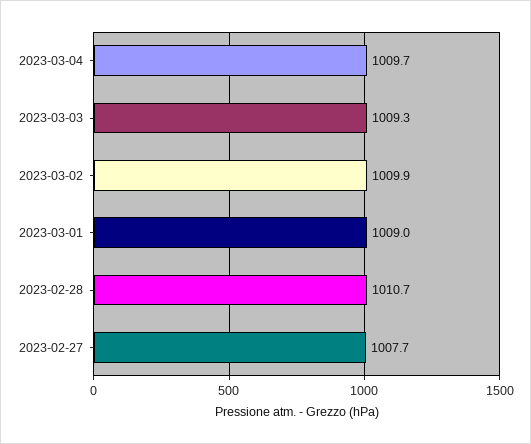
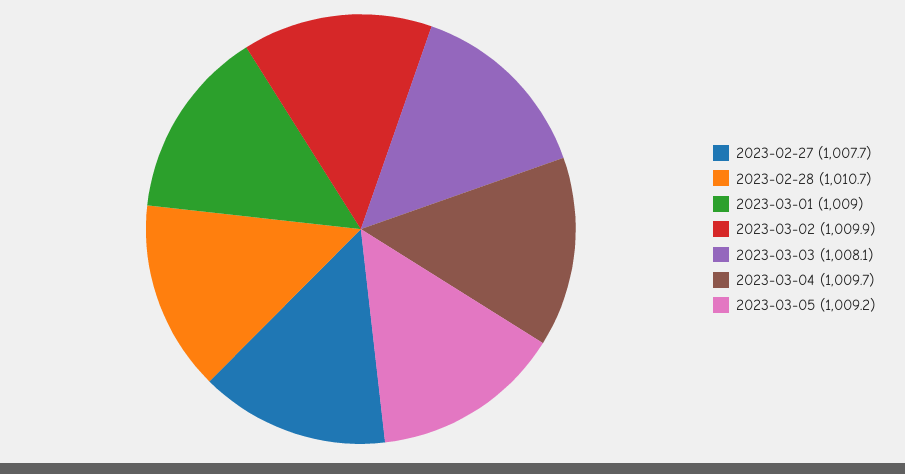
2023-03-03: 1009.3 -> 1008.1
2023-03-05: none -> 1009.2

